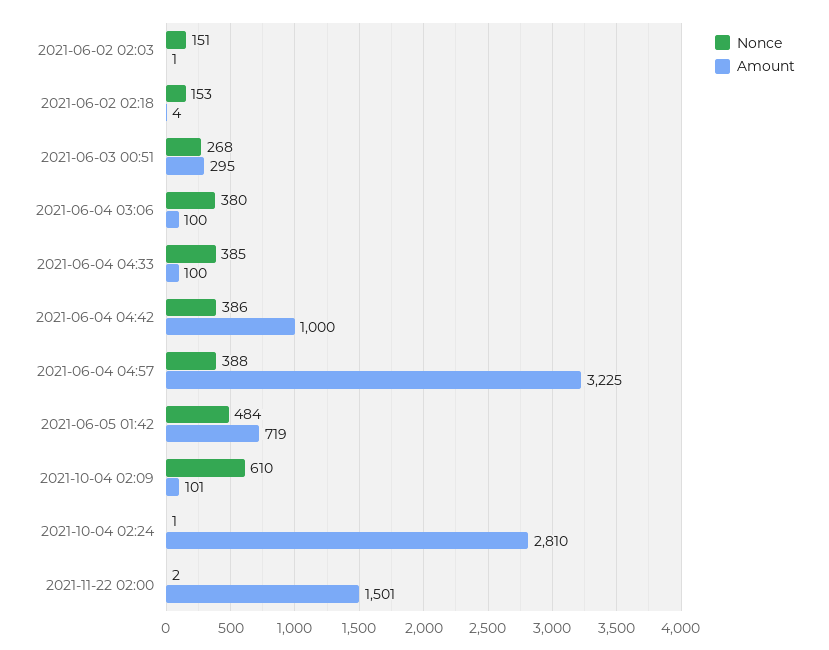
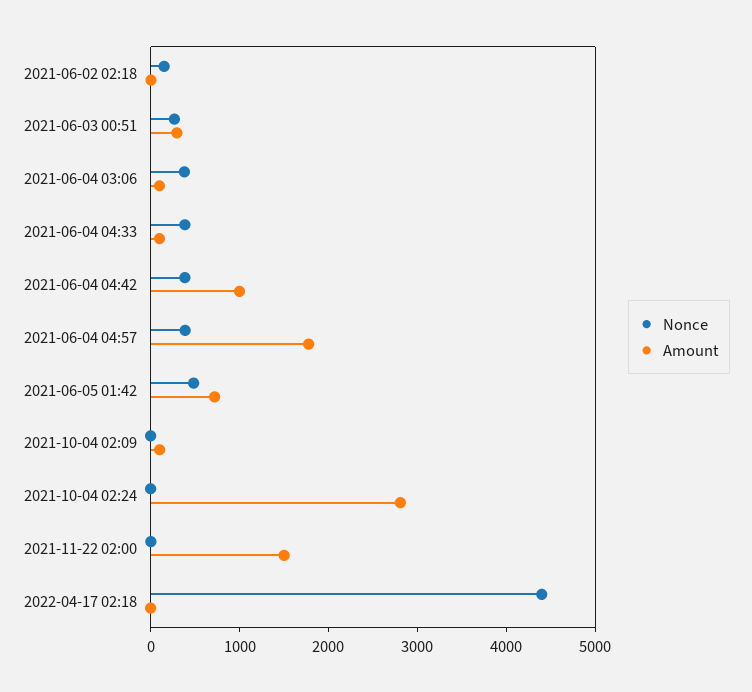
Nonce, 2021-06-02 02:03: 151 -> none
Amount, 2021-06-02 02:03: 1 -> none
Amount, 2021-06-04 04:57: 3225 -> 1800
Nonce, 2021-10-04 02:09: 610 -> 0
Nonce, 2022-04-17 02:18: none -> 4400
Amount, 2022-04-17 02:18: none -> 0

